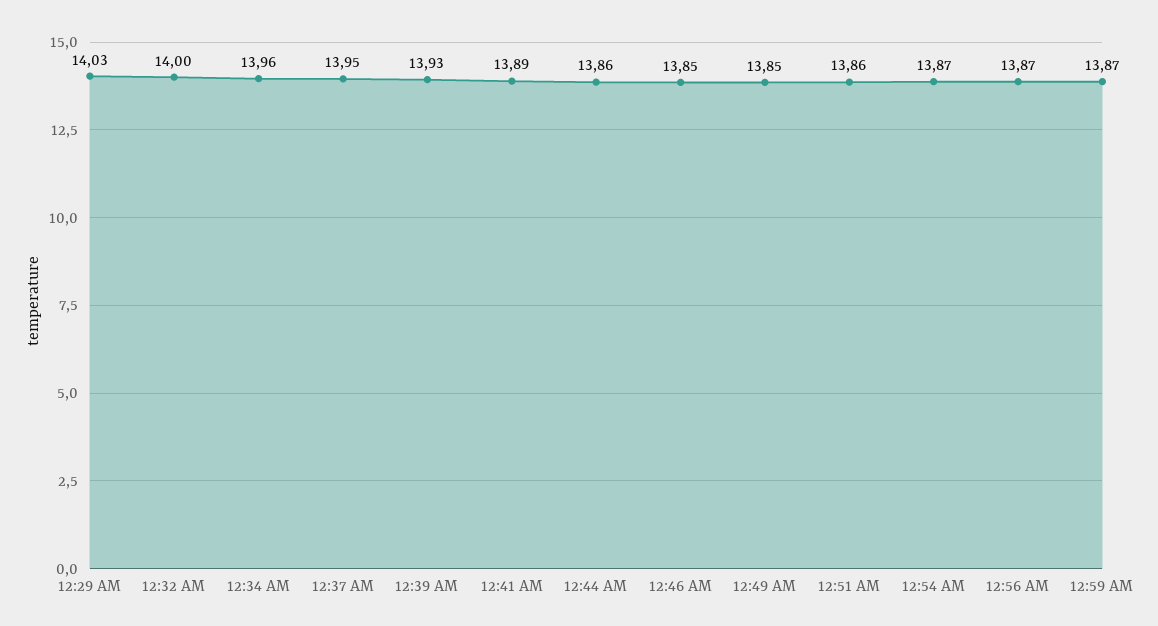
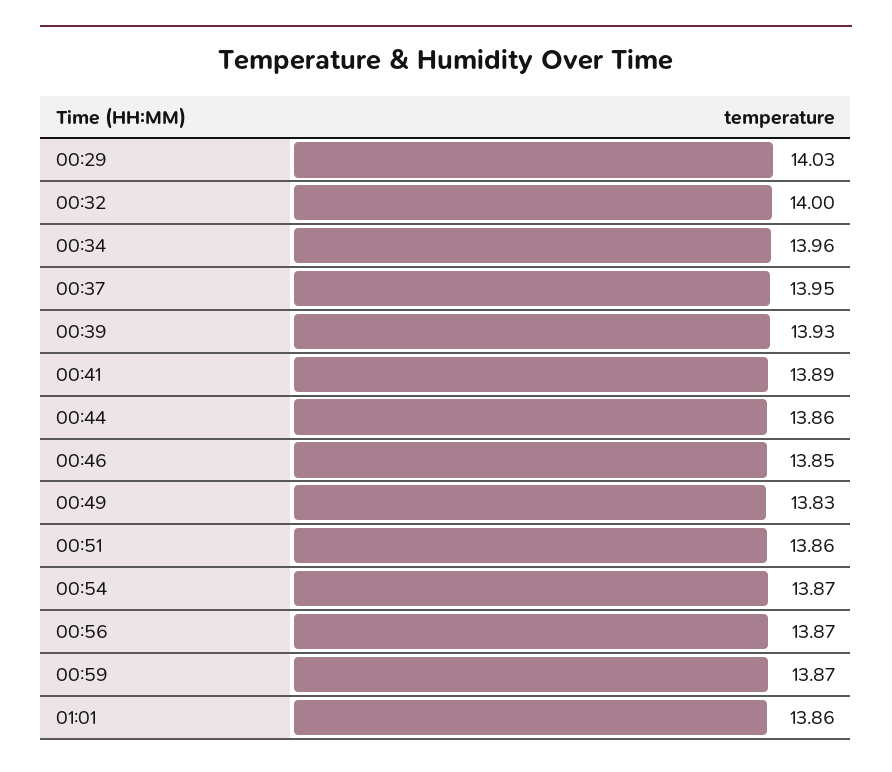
12:49 AM: 13.85 -> 13.83
01:01: none -> 13.86

